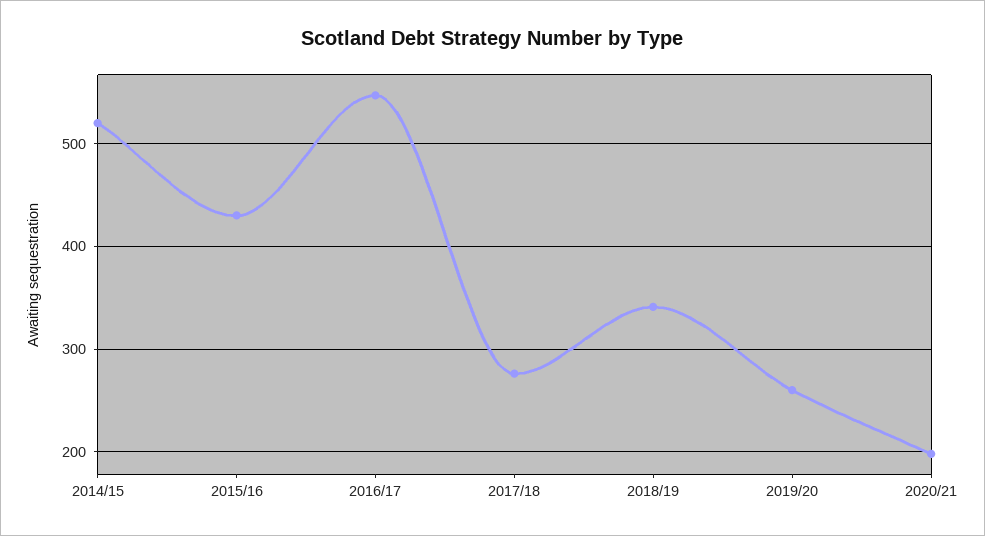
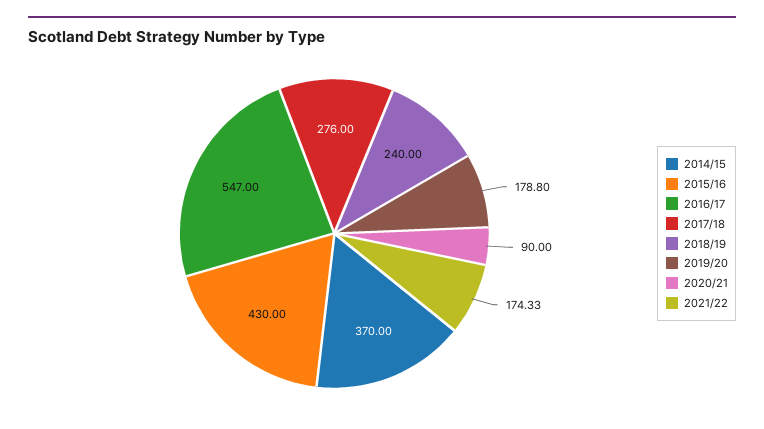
2014/15: 520 -> 370
2018/19: 340 -> 240
2019/20: 260 -> 178.8
2020/21: 200 -> 90
2021/22: none -> 174.33

